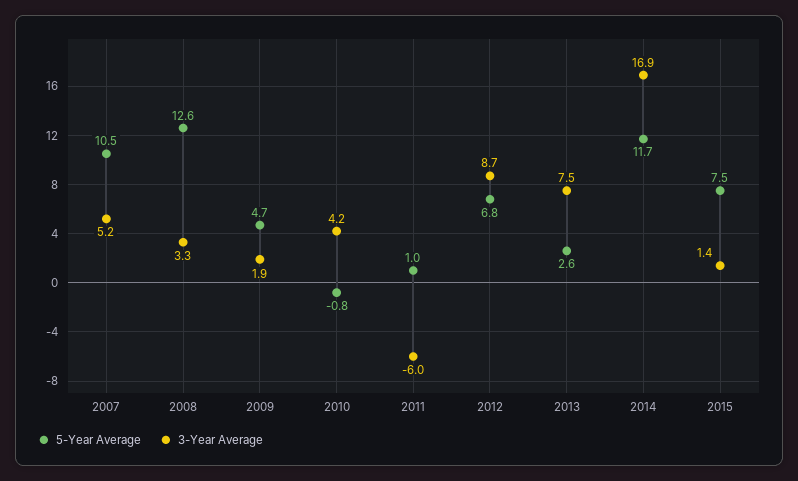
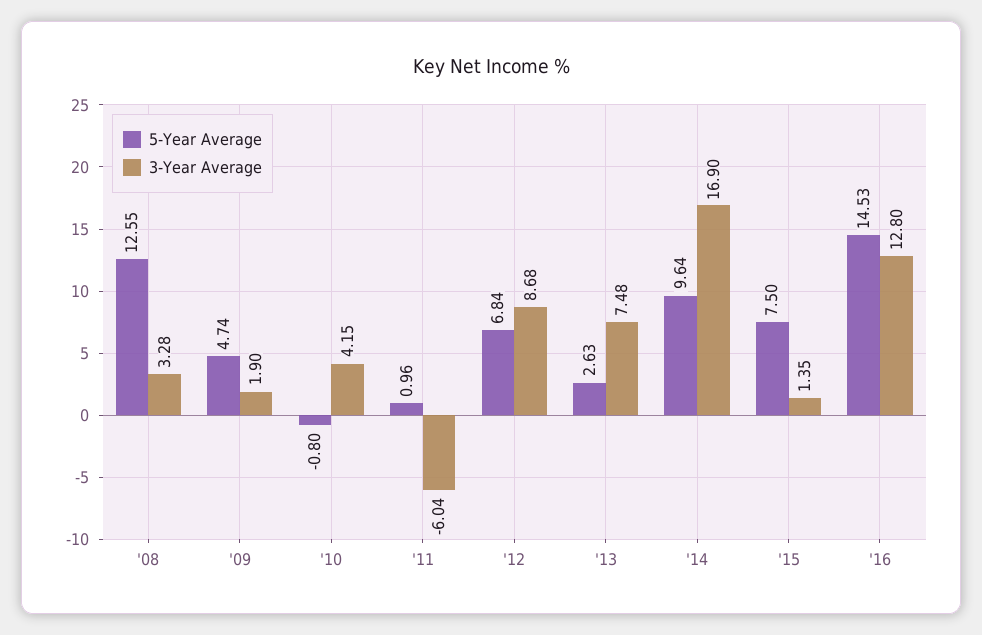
5-Year Average, 2007: 10.5 -> none
3-Year Average, 2007: 5.2 -> none
5-Year Average, 2014: 11.7 -> 9.64
5-Year Average, '16: none -> 14.53
3-Year Average, '16: none -> 12.8

